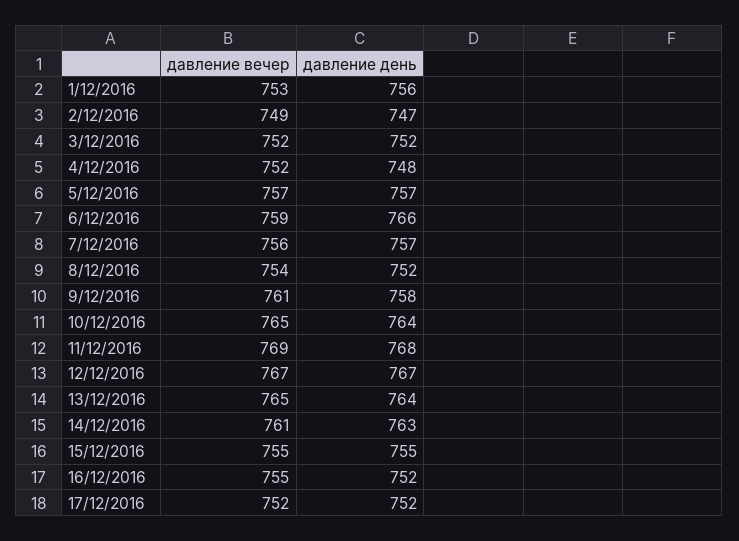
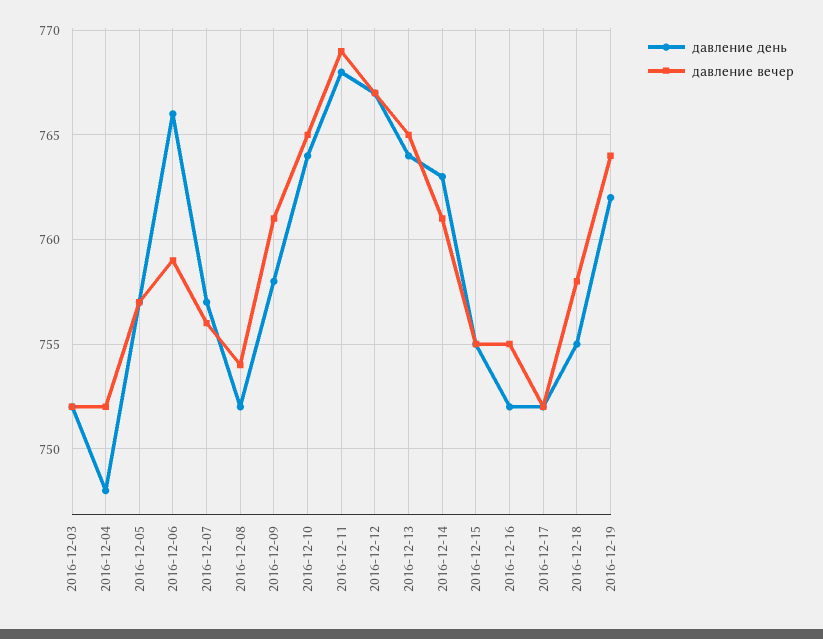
давление вечер, 1/12/2016: 753 -> none
давление день, 1/12/2016: 756 -> none
давление вечер, 2/12/2016: 749 -> none
давление день, 2/12/2016: 747 -> none
давление день, 2016-12-18: none -> 755
давление вечер, 2016-12-18: none -> 758
давление день, 2016-12-19: none -> 762
давление вечер, 2016-12-19: none -> 764

